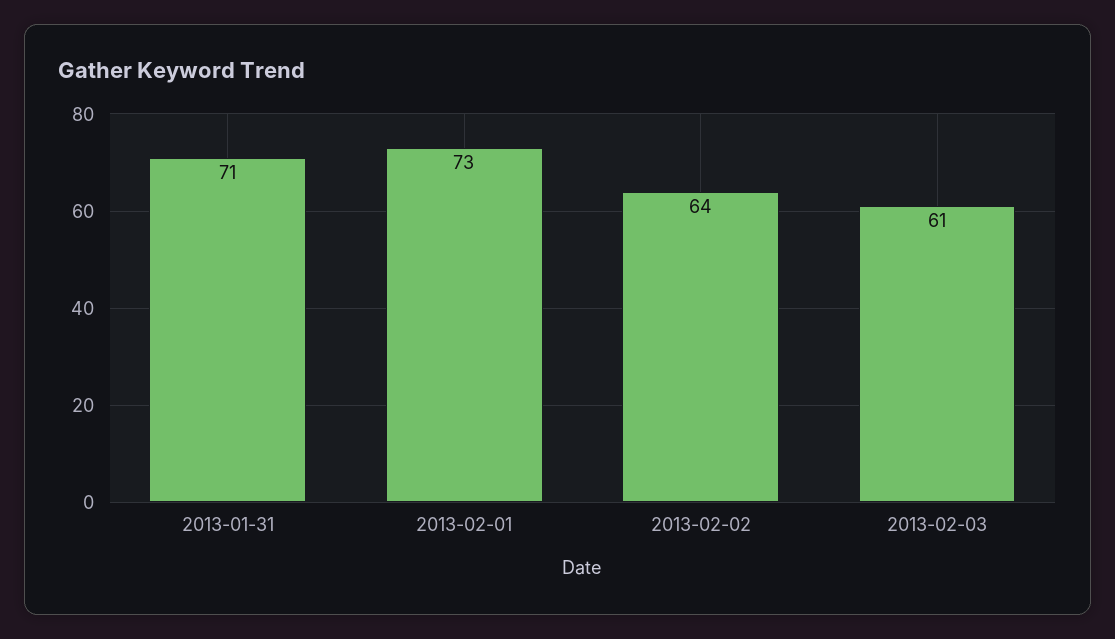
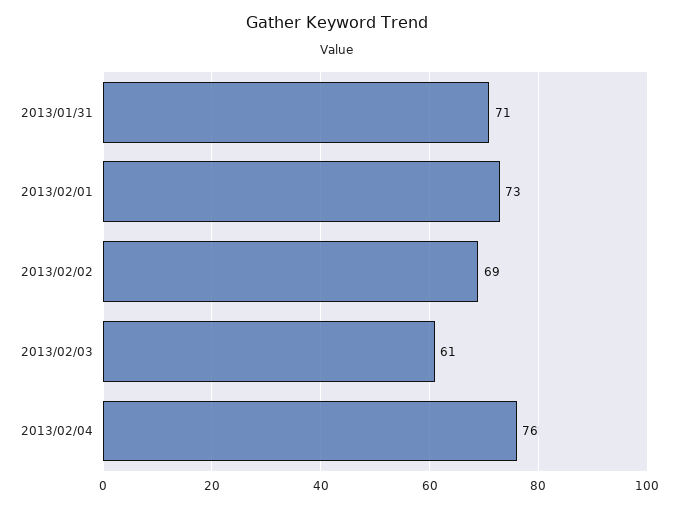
2013-02-02: 64 -> 69
2013/02/04: none -> 76

